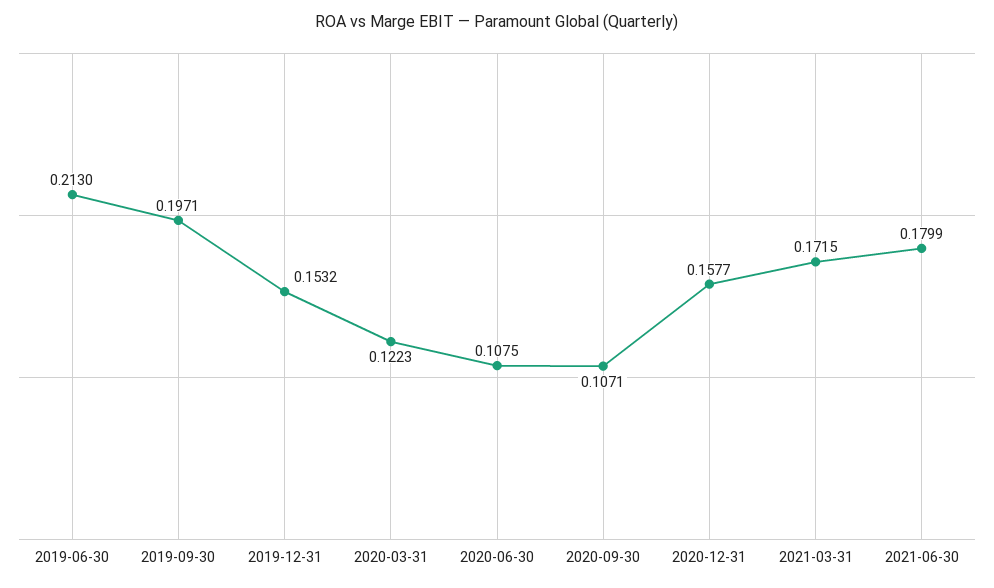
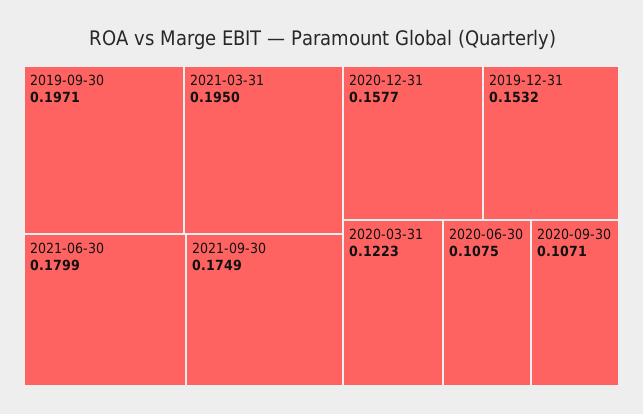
2019-06-30: 0.213 -> none
2021-03-31: 0.1715 -> 0.195
2021-09-30: none -> 0.1749

